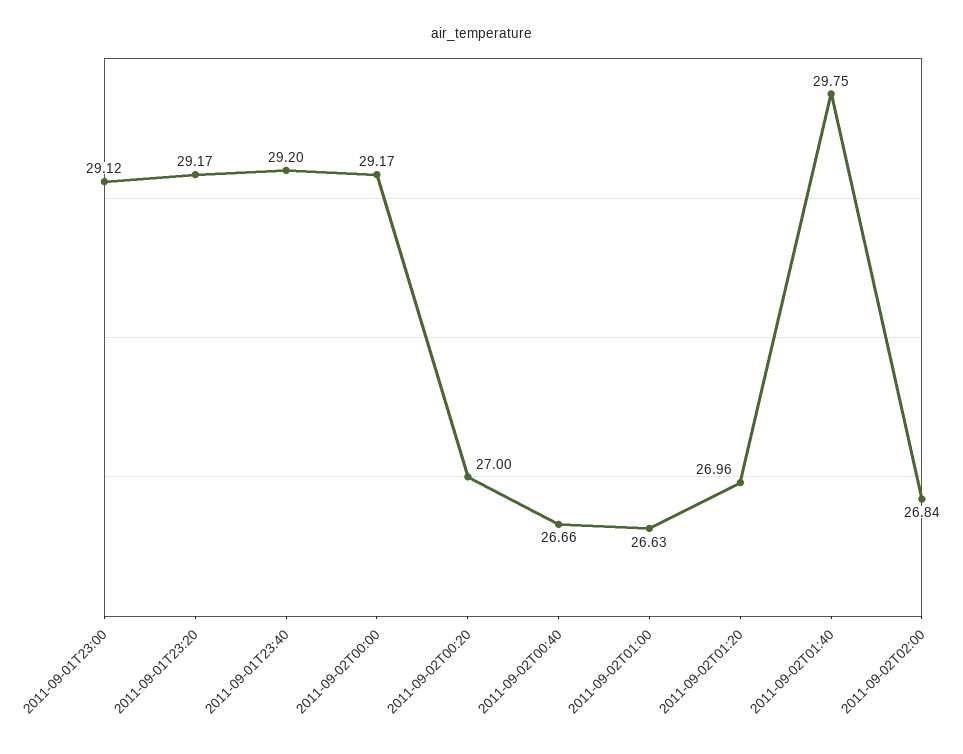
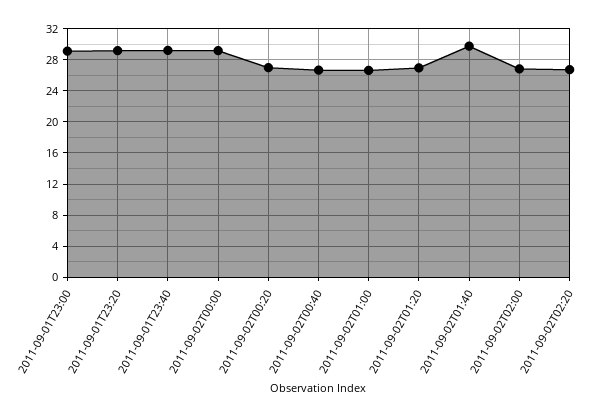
2011-09-02T02:20: none -> 27

